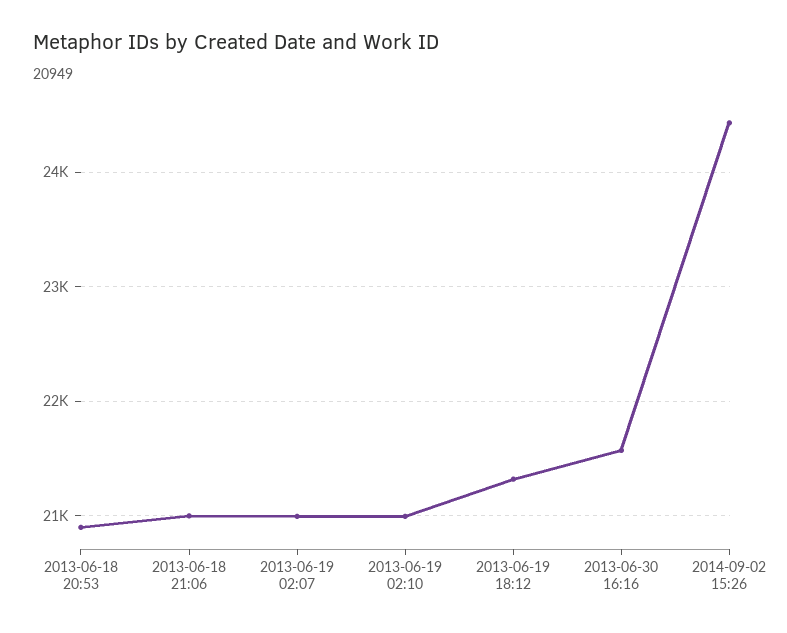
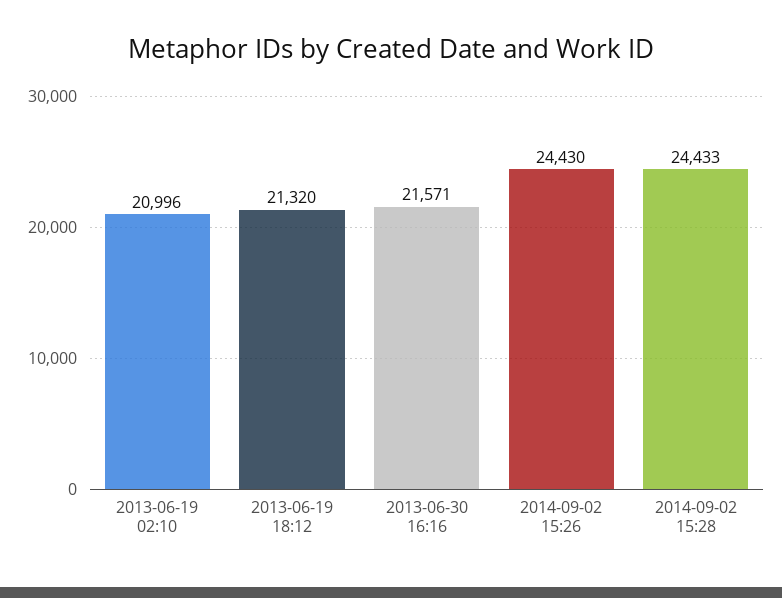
2013-06-18 20:53: 20900 -> none
2013-06-18 21:06: 21000 -> none
2013-06-19 02:07: 21000 -> none
2014-09-02 15:28: none -> 24433

